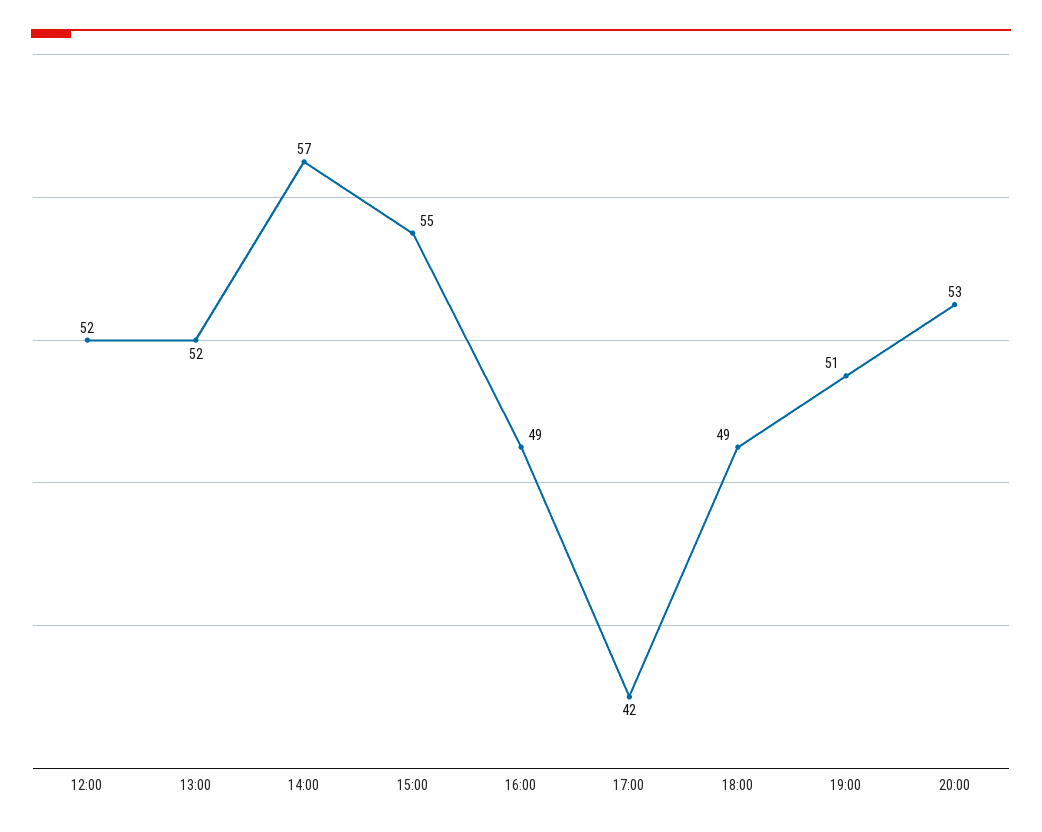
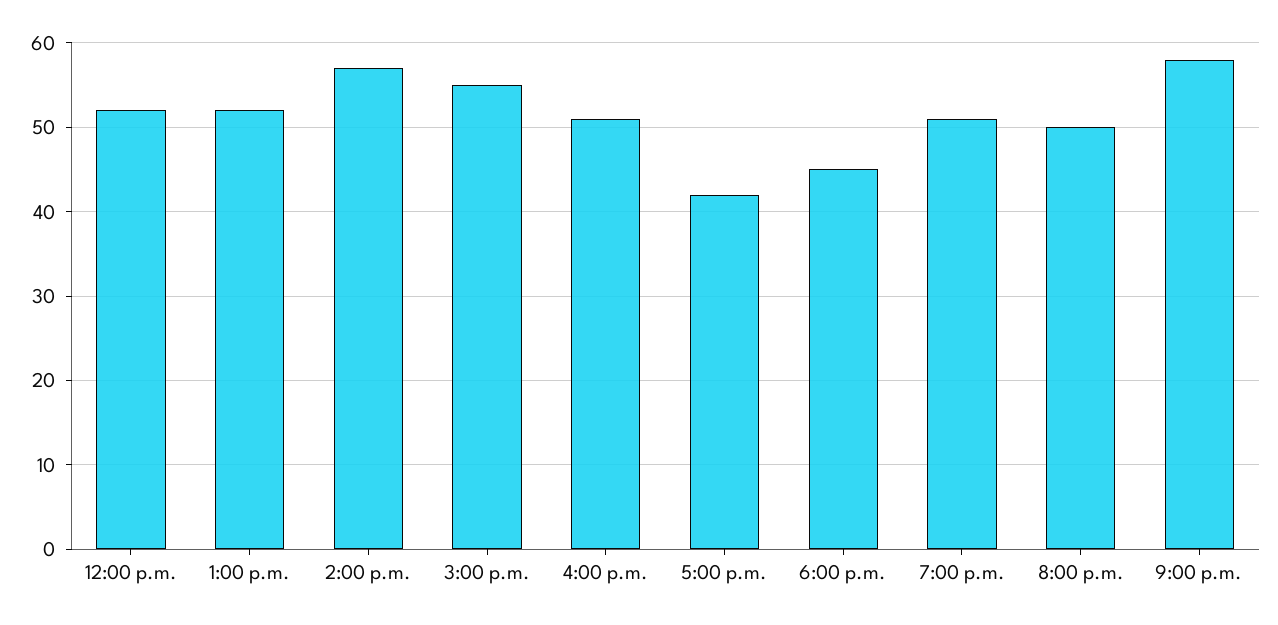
16:00: 49 -> 51
18:00: 49 -> 45
20:00: 53 -> 50
9:00 p.m.: none -> 58

